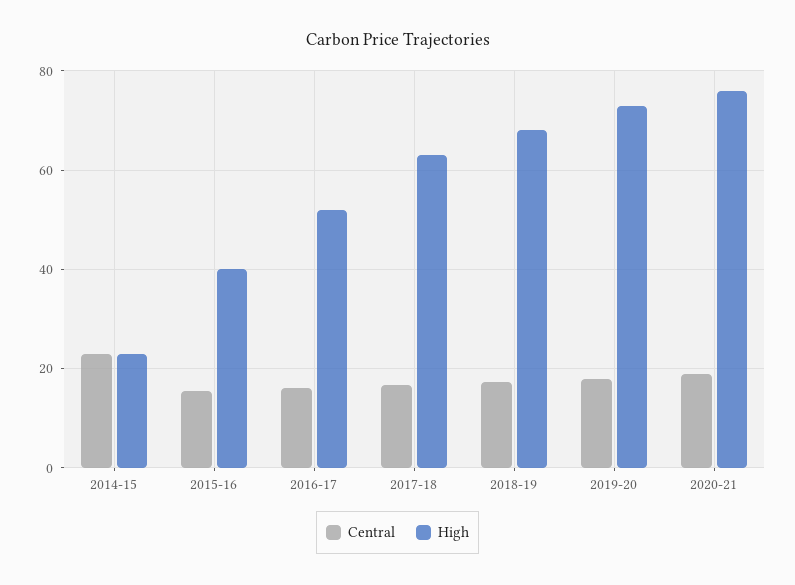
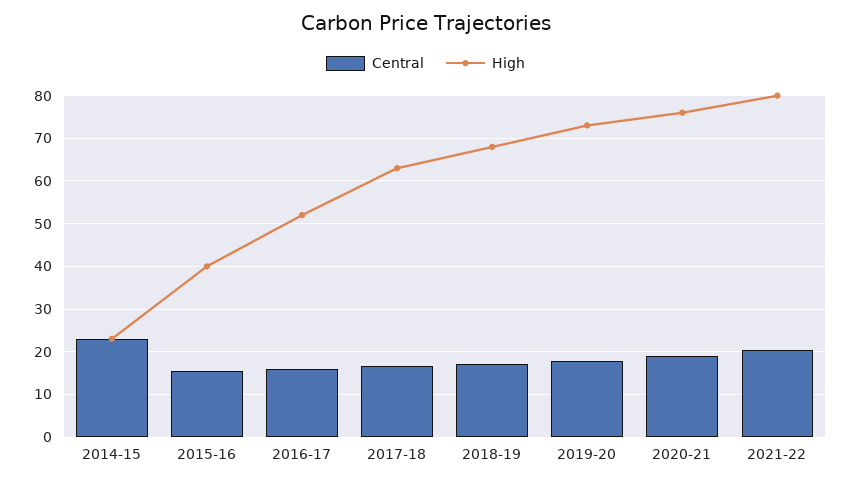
Central, 2021-22: none -> 20
High, 2021-22: none -> 80

